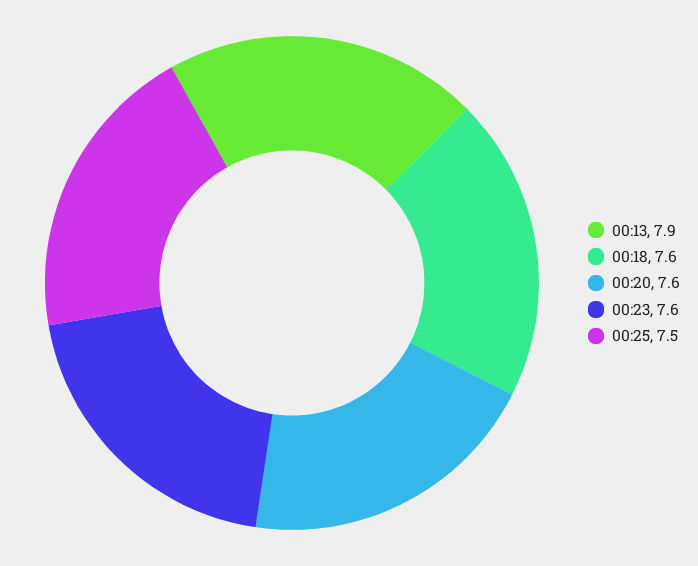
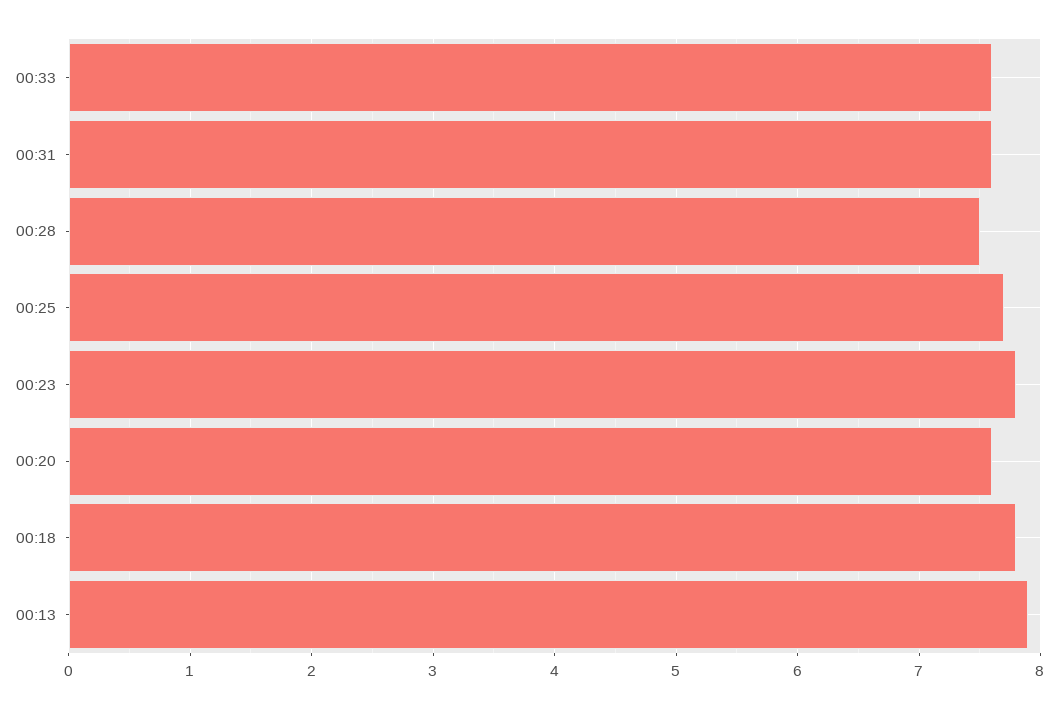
00:18: 7.6 -> 7.8
00:23: 7.6 -> 7.8
00:25: 7.5 -> 7.7
00:33: none -> 7.6
00:31: none -> 7.6
00:28: none -> 7.5

